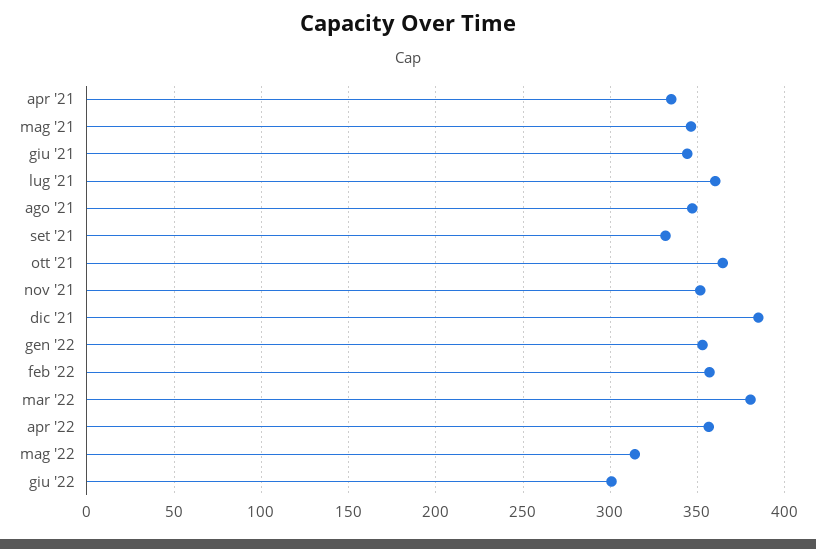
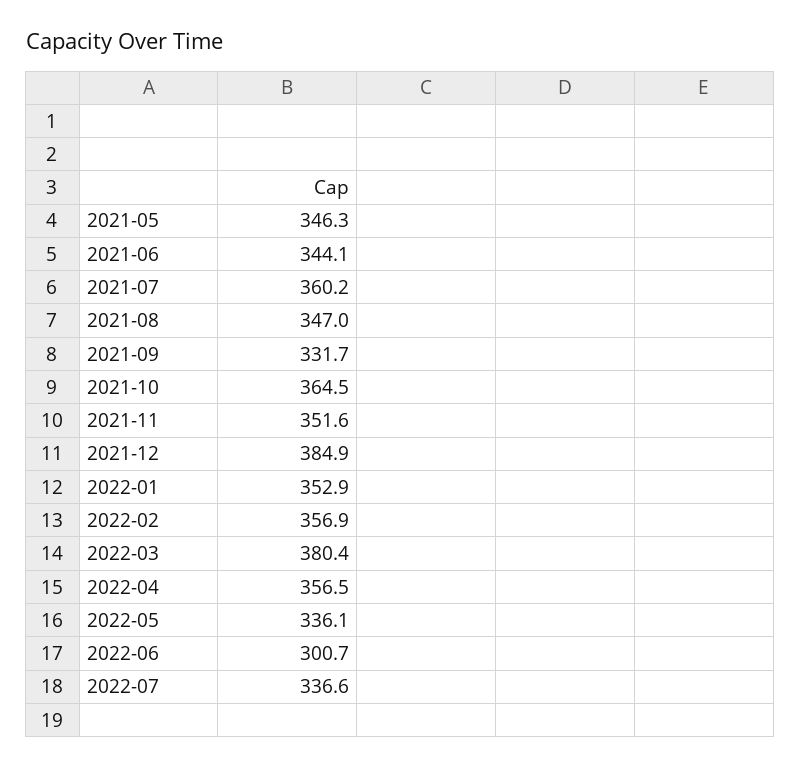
apr '21: 335 -> none
mag '22: 315 -> 336.1
2022-07: none -> 336.6

